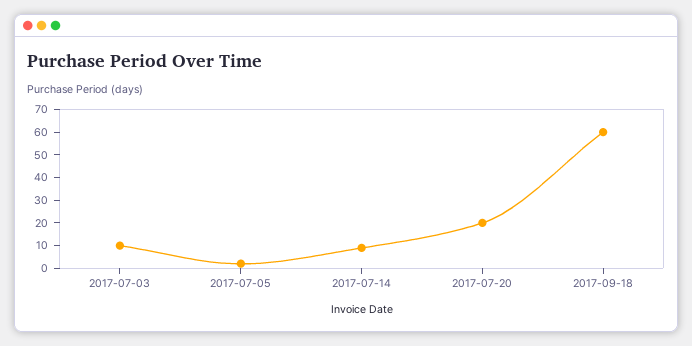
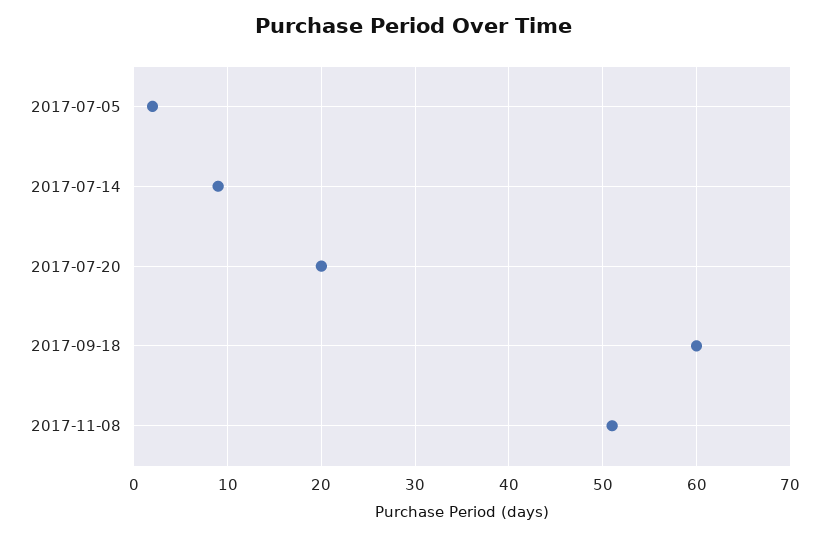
2017-07-03: 10 -> none
2017-11-08: none -> 51

